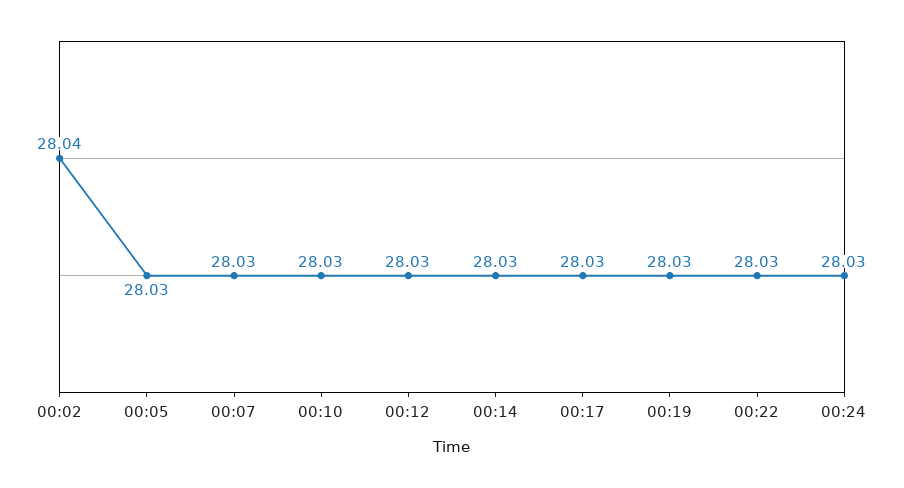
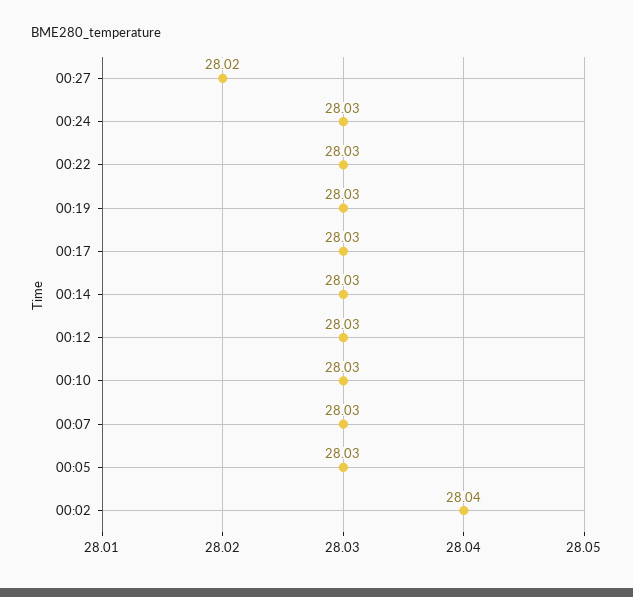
00:27: none -> 28.02

